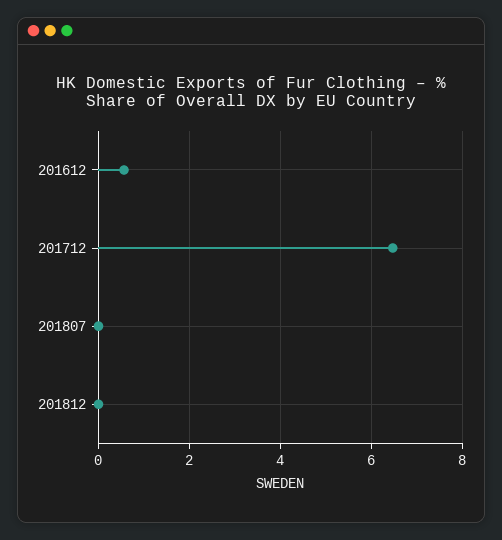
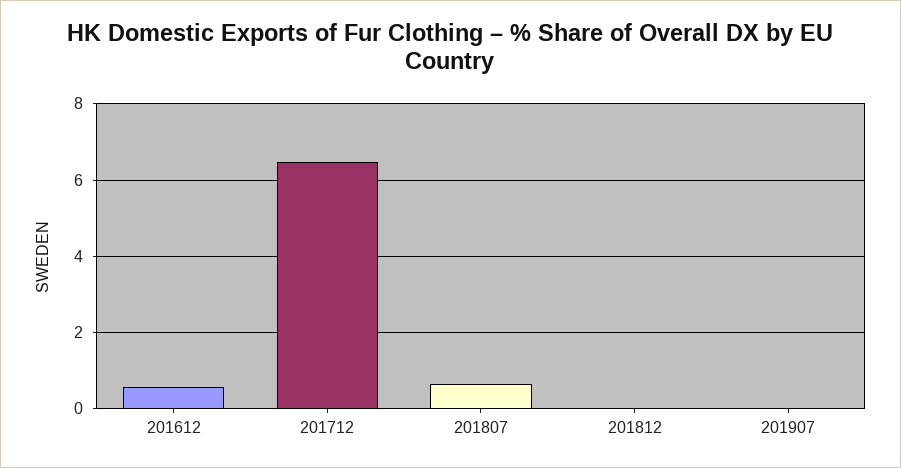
201807: 0 -> 0.6
201907: none -> 0

